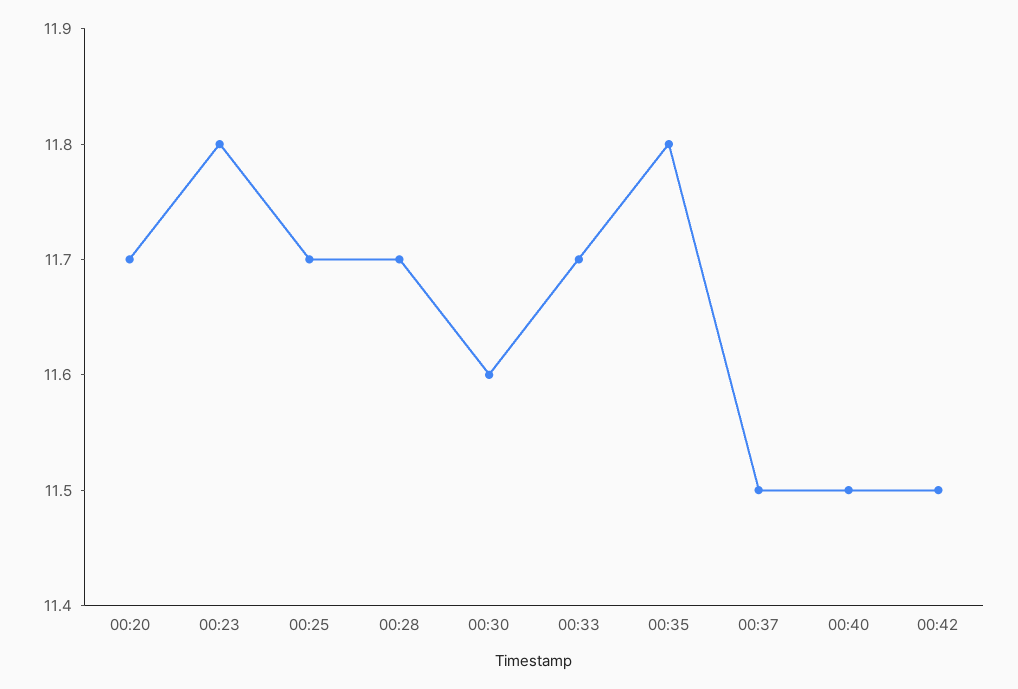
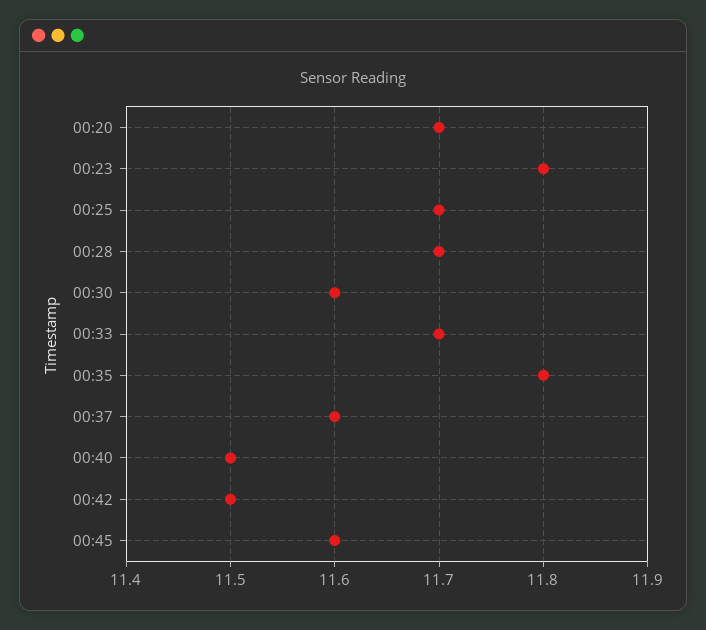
00:37: 11.5 -> 11.6
00:45: none -> 11.6

